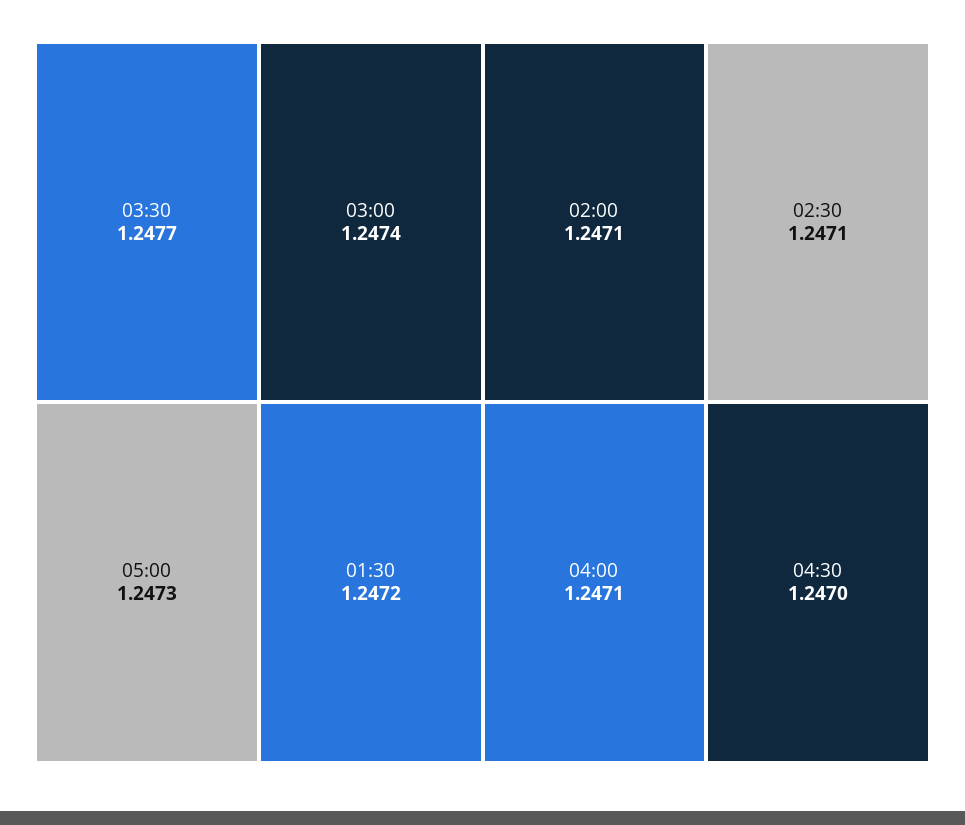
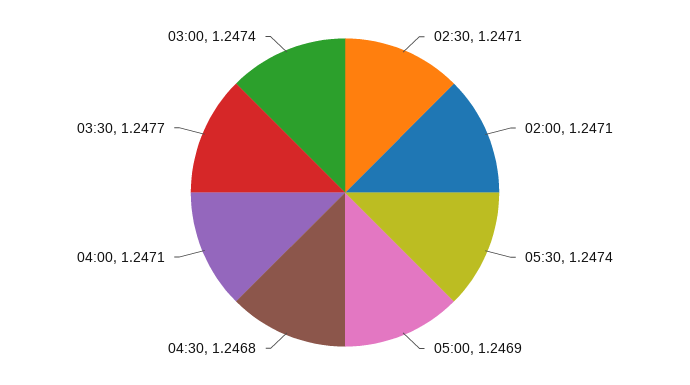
05:00: 1.2473 -> 1.2469
01:30: 1.2472 -> none
04:30: 1.247 -> 1.2468
05:30: none -> 1.2474

